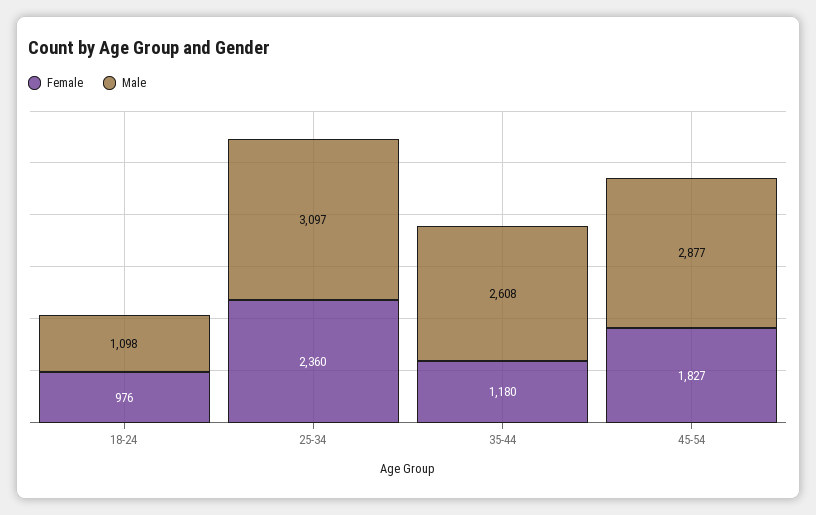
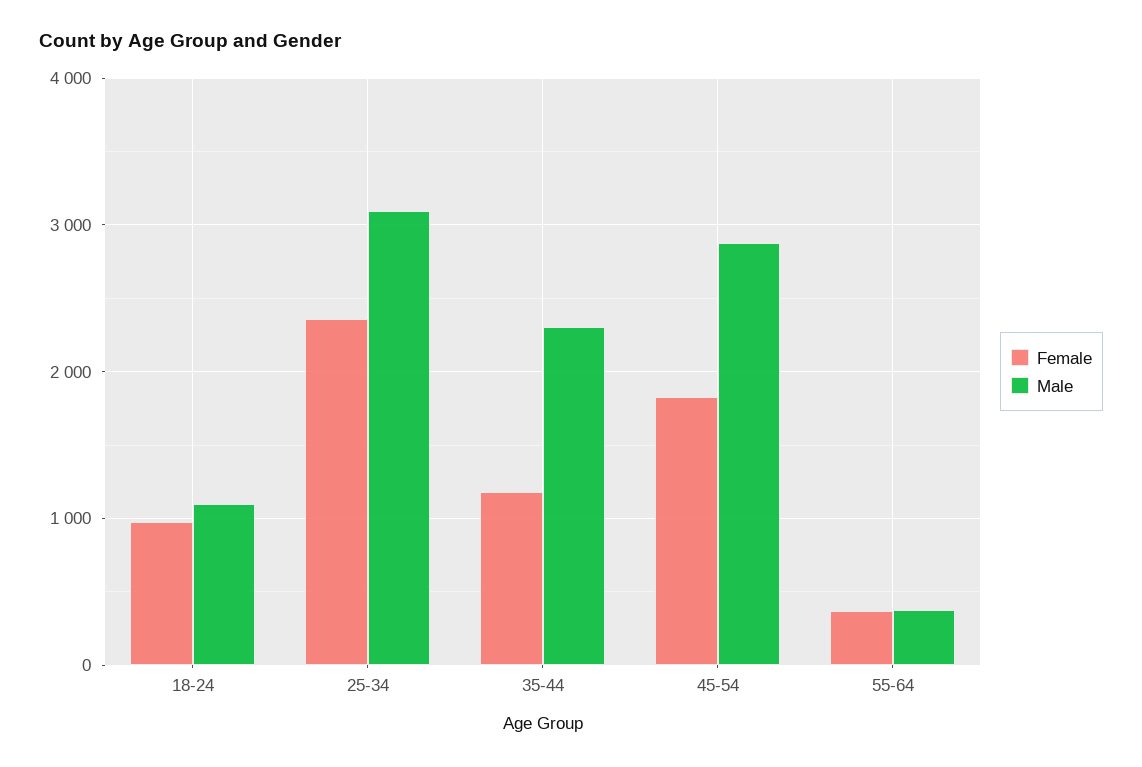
Male, 35-44: 2608 -> 2300
Female, 55-64: none -> 400
Male, 55-64: none -> 400

